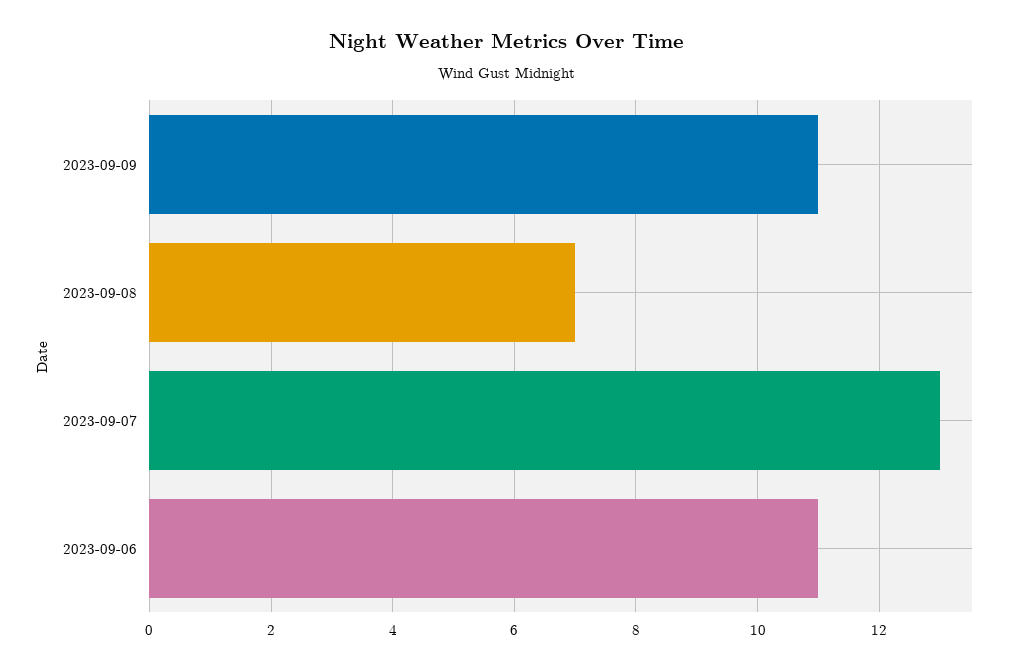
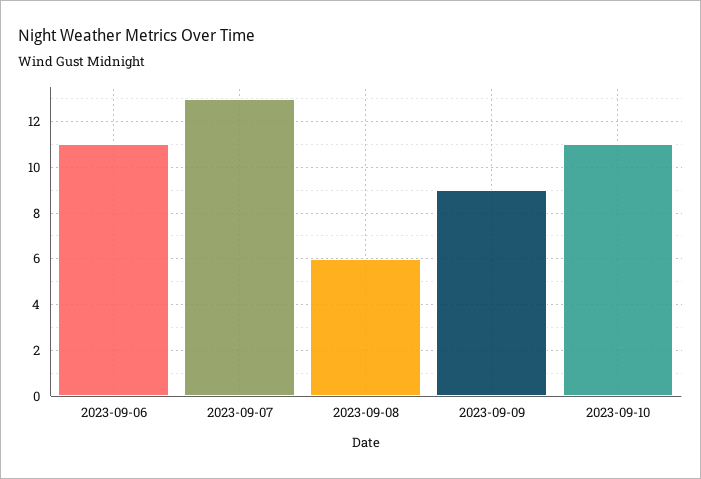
2023-09-09: 11 -> 9
2023-09-08: 7 -> 6
2023-09-10: none -> 11

